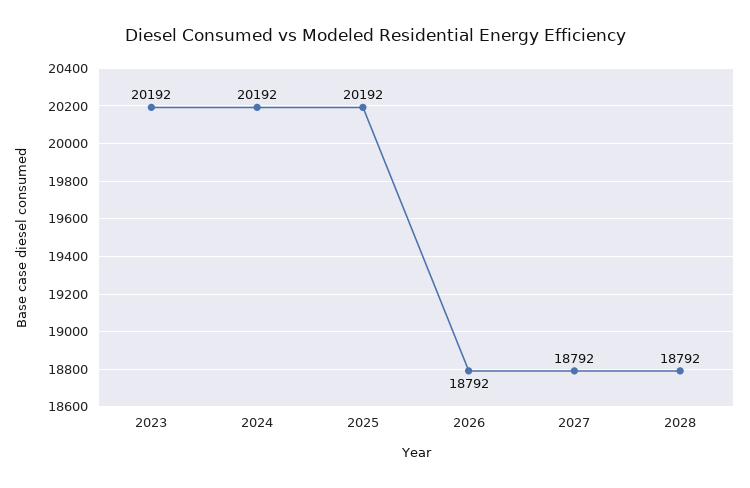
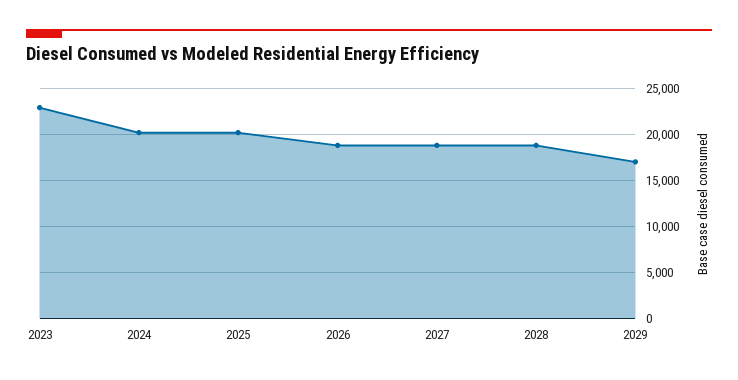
2023: 20192 -> 23000
2029: none -> 17000

